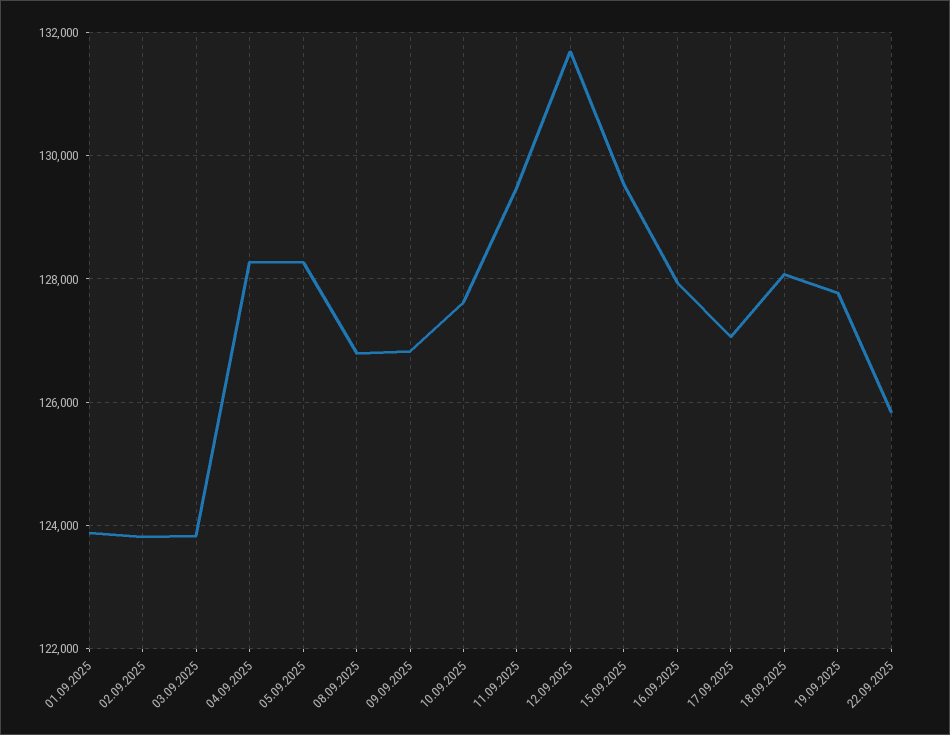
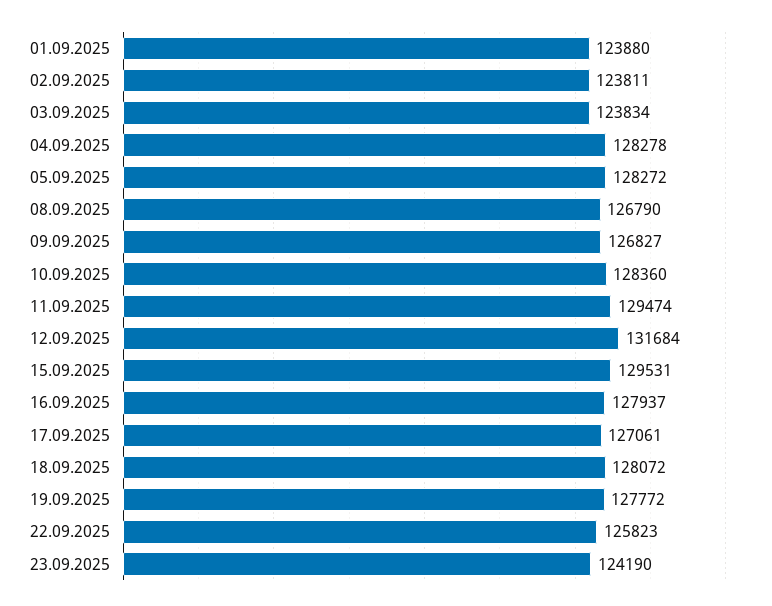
10.09.2025: 127600 -> 128360
23.09.2025: none -> 124190

